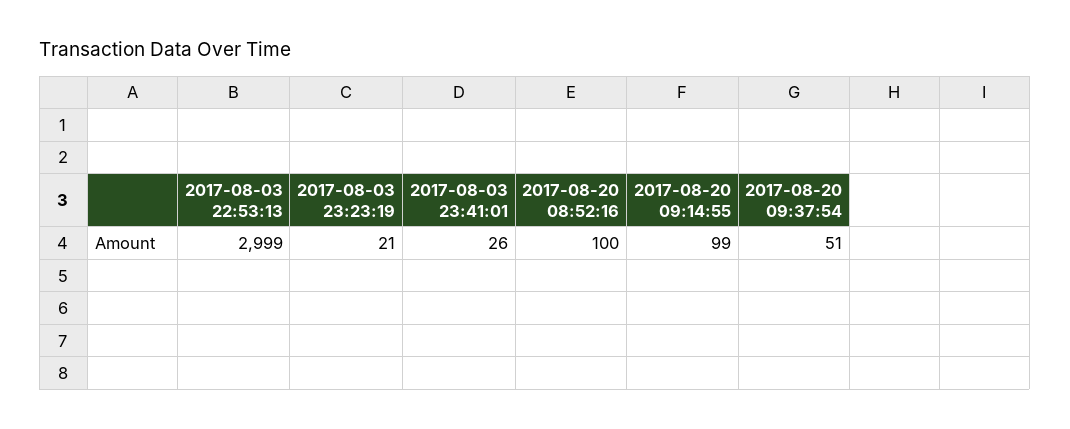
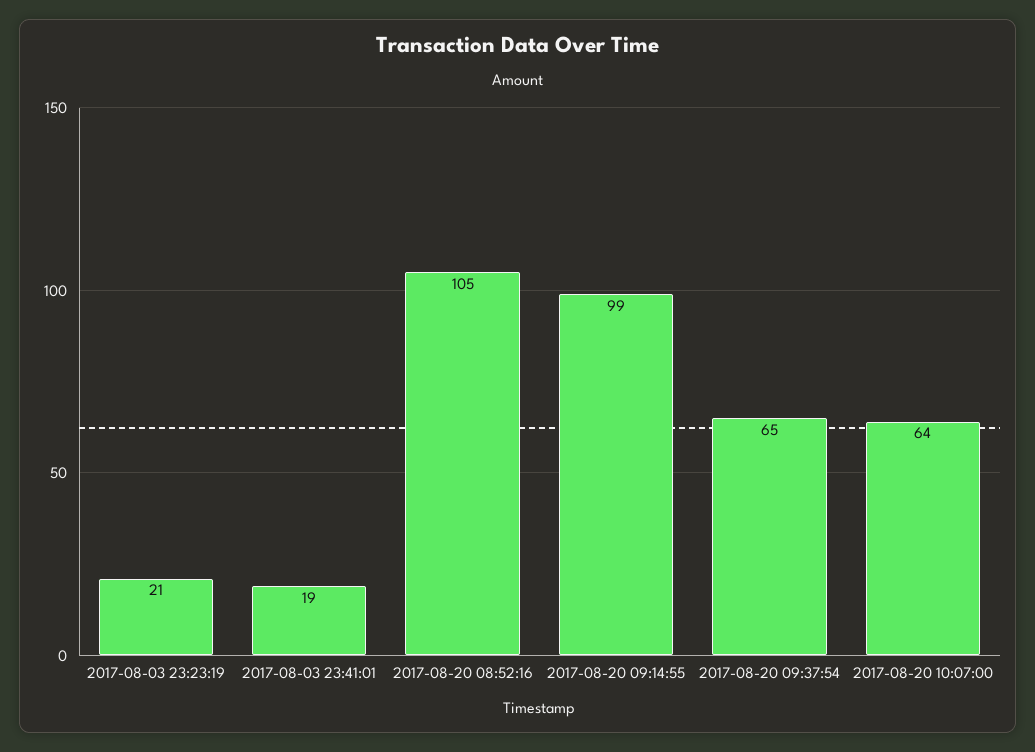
2017-08-03 22:53:13: 2999 -> none
2017-08-03 23:41:01: 26 -> 19
2017-08-20 08:52:16: 100 -> 105
2017-08-20 09:37:54: 51 -> 65
2017-08-20 10:07:00: none -> 64

